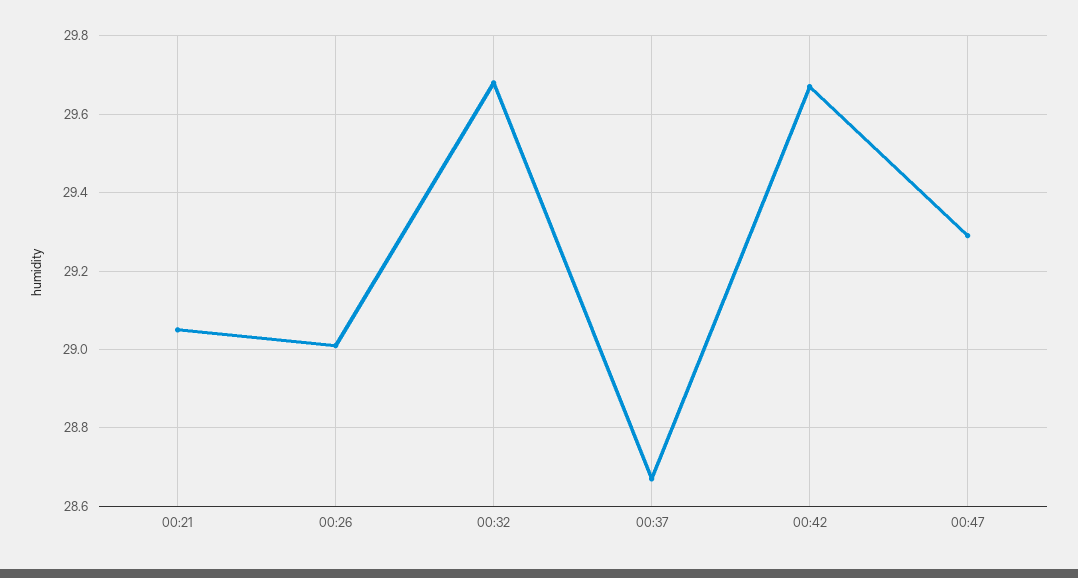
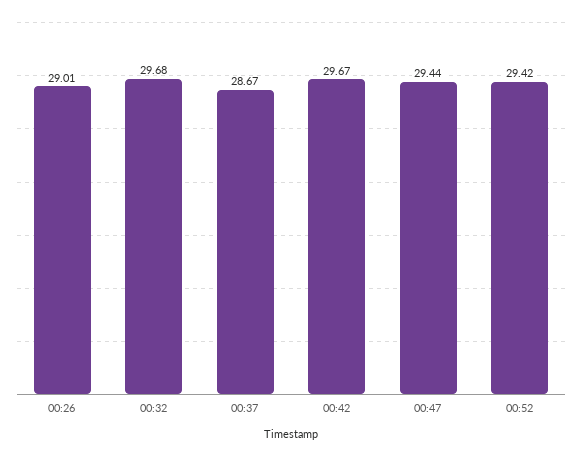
00:21: 29.05 -> none
00:47: 29.3 -> 29.44
00:52: none -> 29.42

